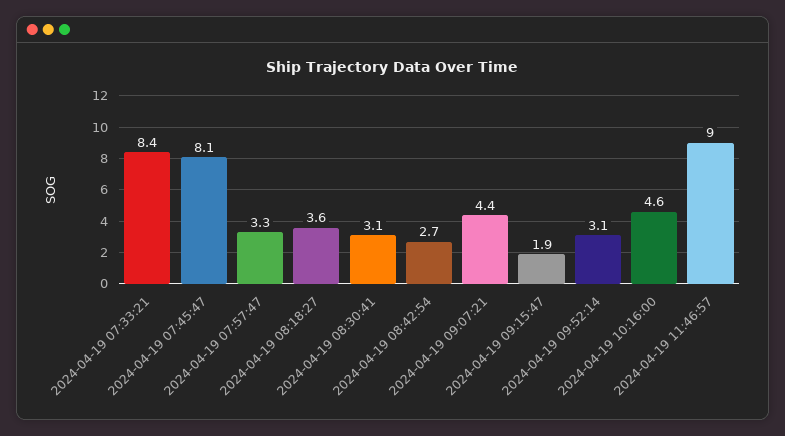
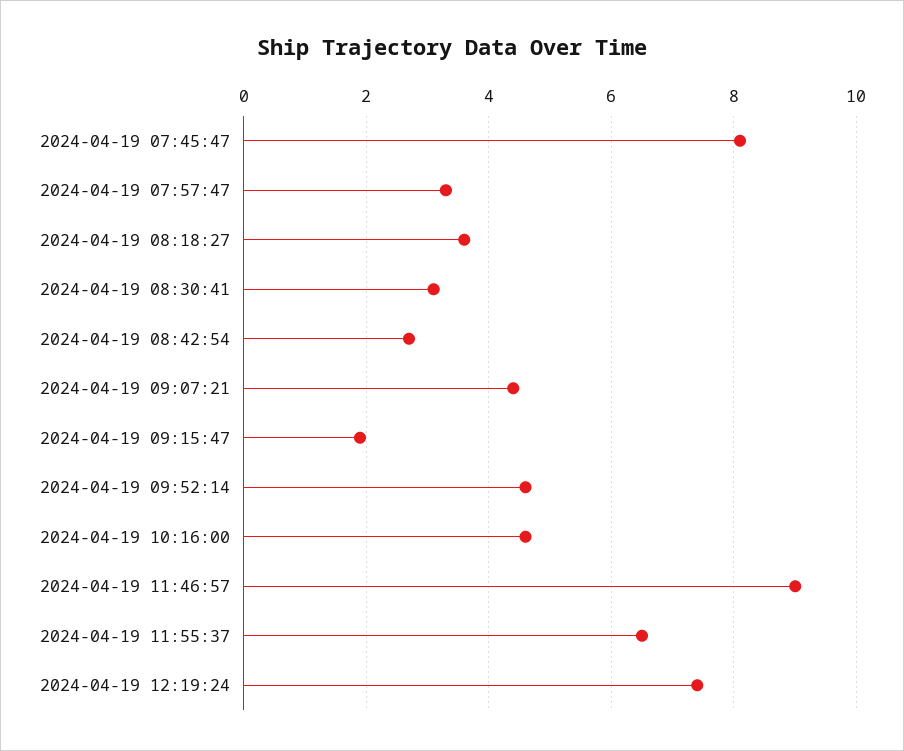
2024-04-19 07:33:21: 8.4 -> none
2024-04-19 09:52:14: 3.1 -> 4.5
2024-04-19 11:55:37: none -> 6.5
2024-04-19 12:19:24: none -> 7.5

